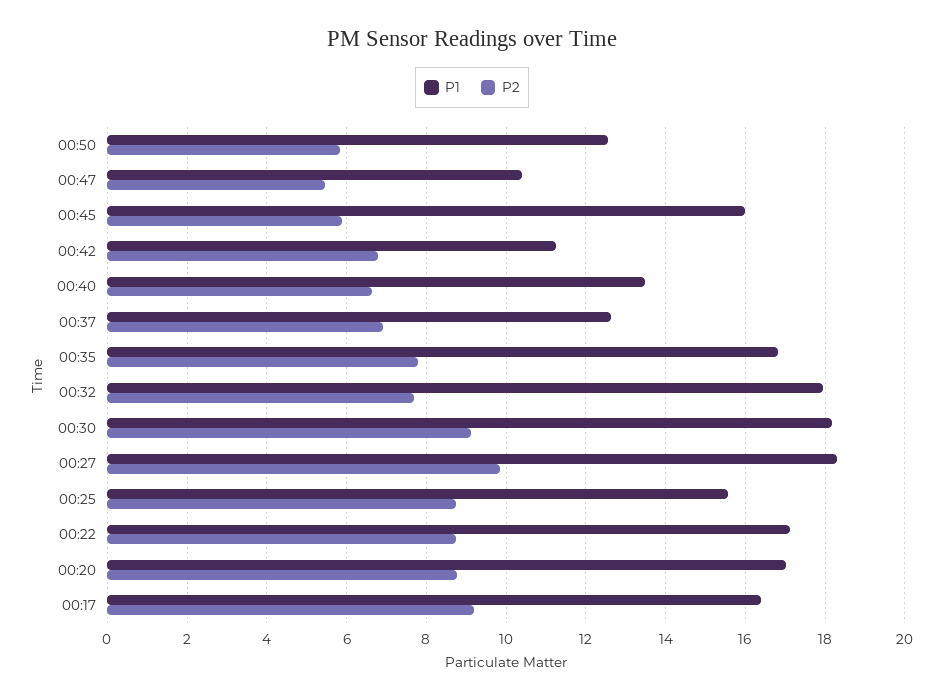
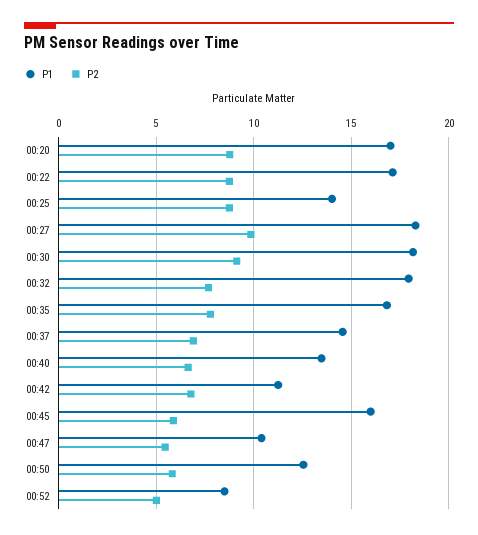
P1, 00:37: 12.6 -> 14.5
P1, 00:25: 15.6 -> 14
P1, 00:17: 16.4 -> none
P2, 00:17: 9.2 -> none
P1, 00:52: none -> 8.5
P2, 00:52: none -> 5

